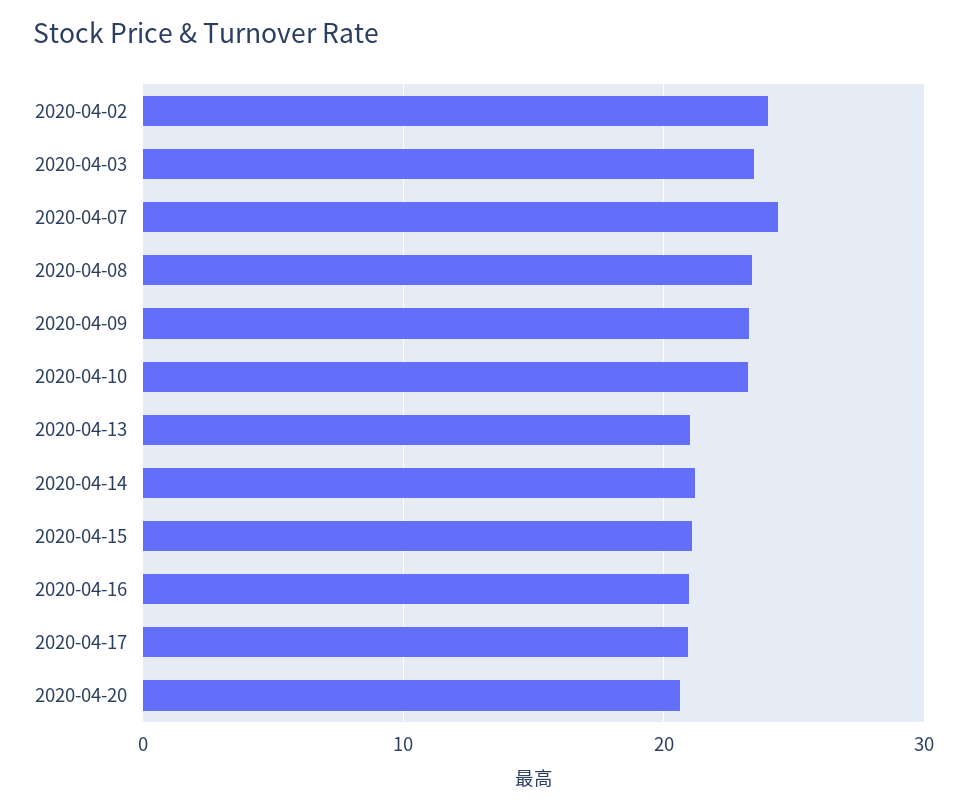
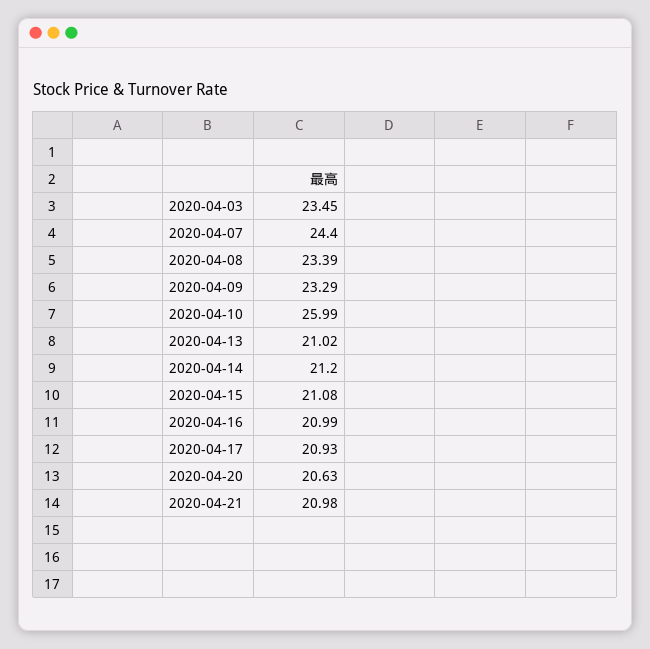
2020-04-02: 24 -> none
2020-04-10: 23 -> 25.99
2020-04-21: none -> 20.98

